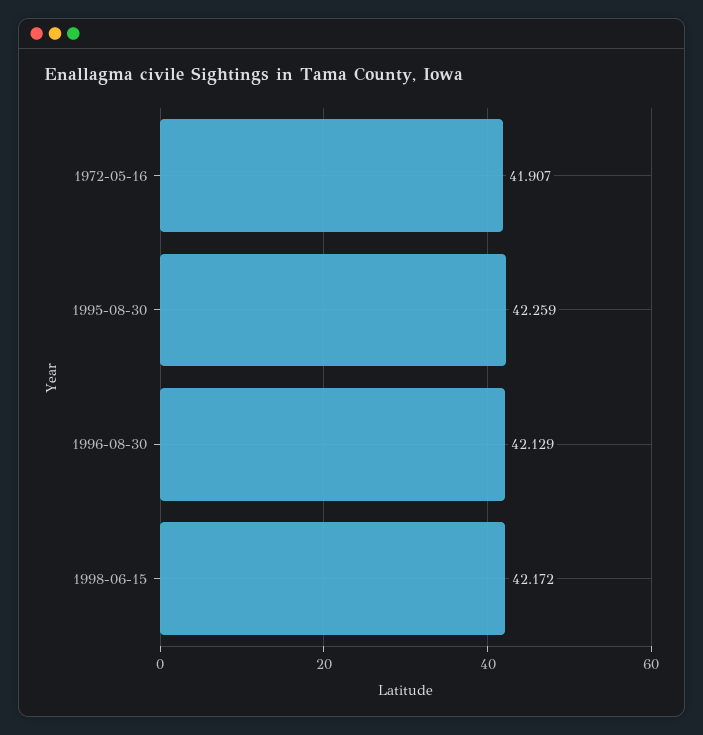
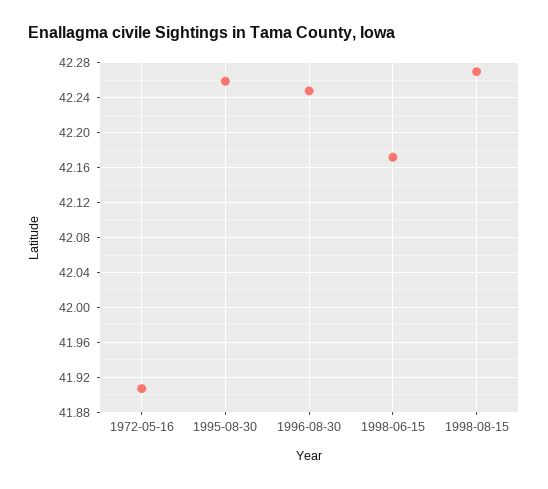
1996-08-30: 42.129 -> 42.25
1998-08-15: none -> 42.27

